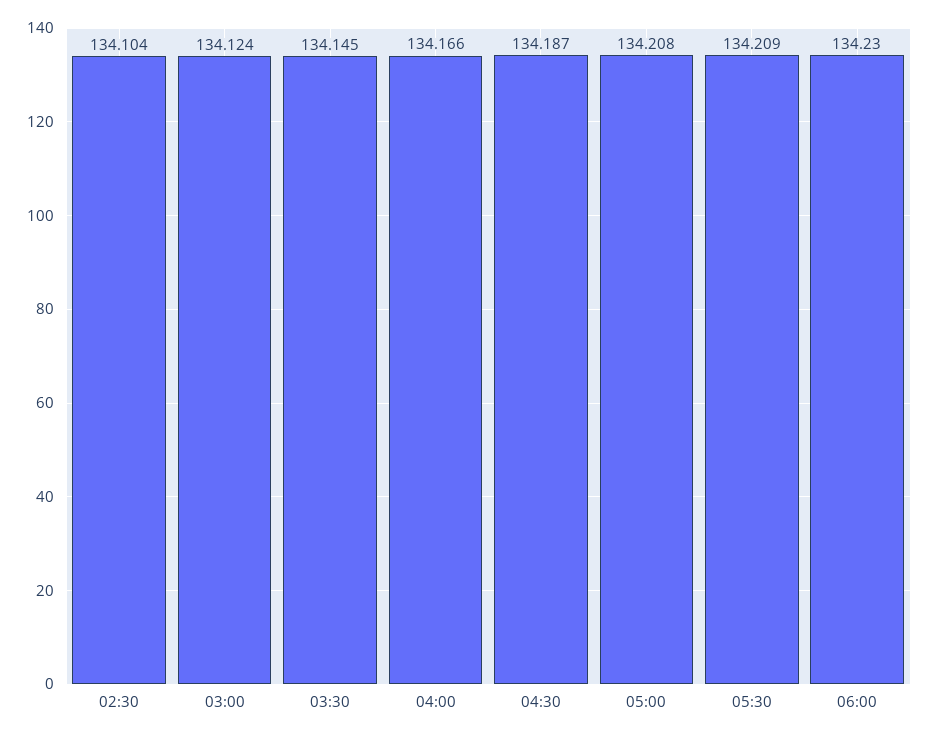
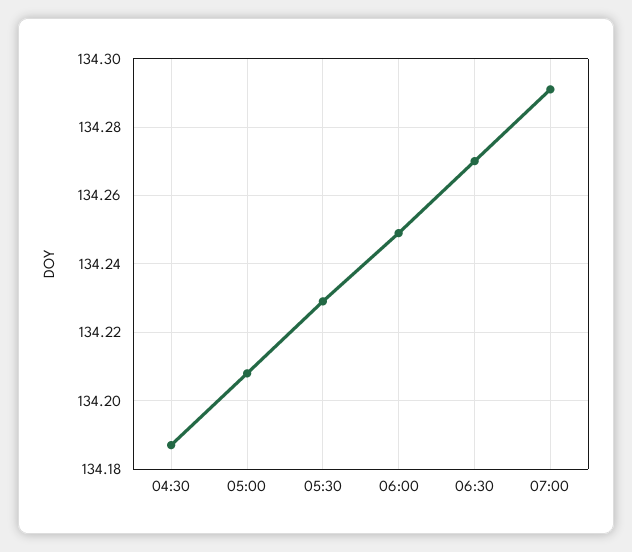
02:30: 134.104 -> none
03:00: 134.124 -> none
03:30: 134.145 -> none
04:00: 134.166 -> none
05:30: 134.209 -> 134.23
06:00: 134.23 -> 134.25
06:30: none -> 134.27
07:00: none -> 134.29

